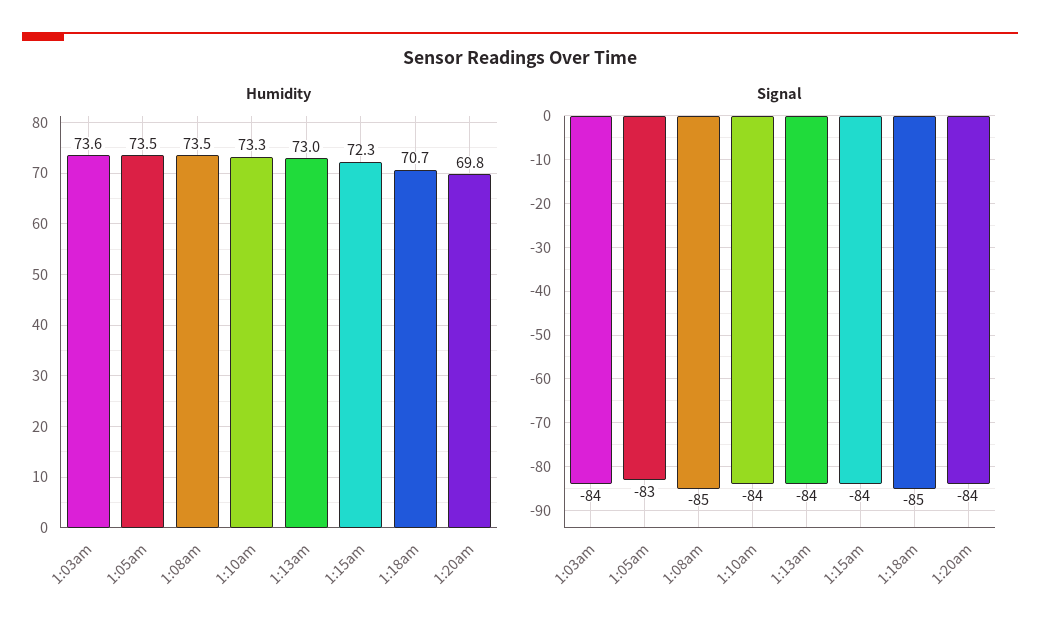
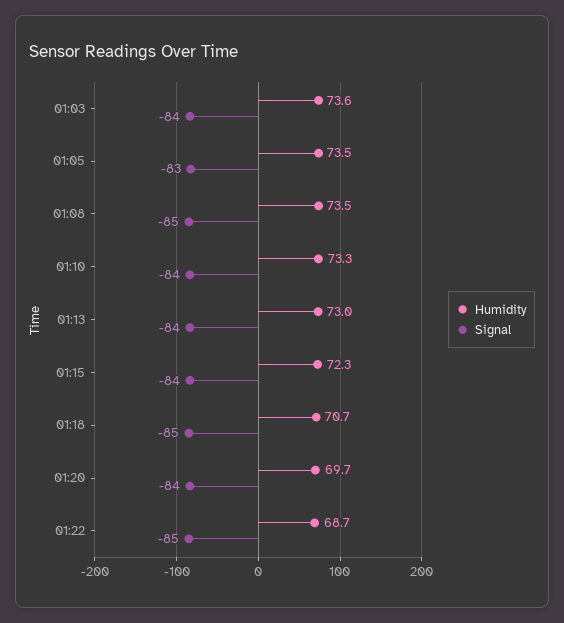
Humidity, 1:20am: 69.8 -> 69.7
Humidity, 01:22: none -> 68.7
Signal, 01:22: none -> -85

